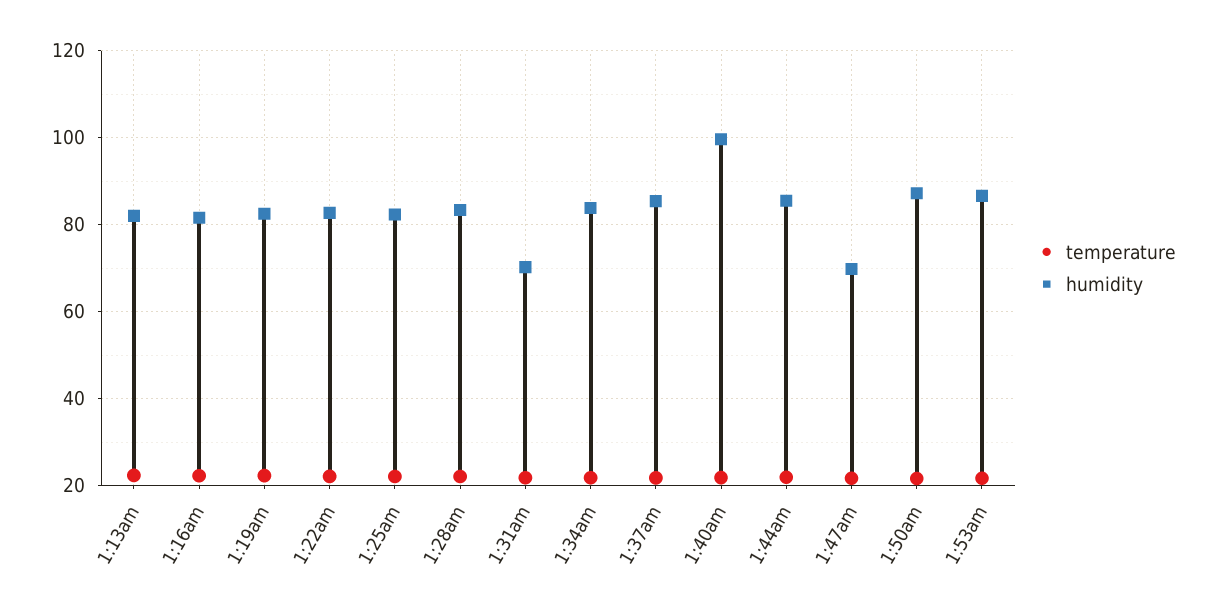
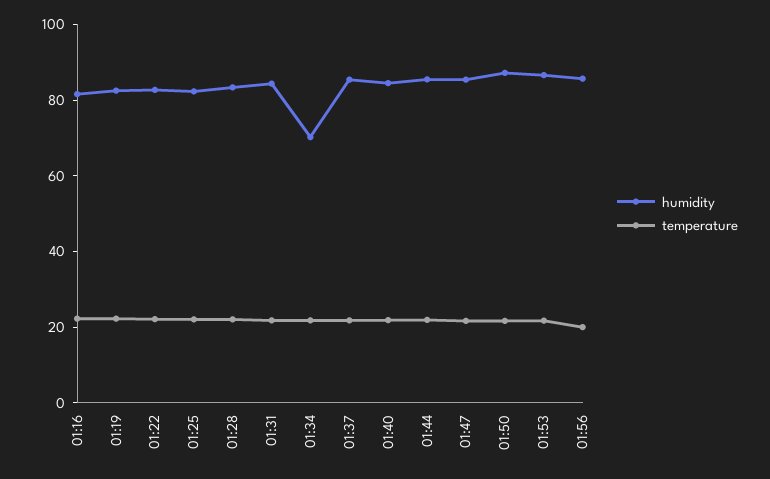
temperature, 1:13am: 22 -> none
humidity, 1:13am: 82 -> none
humidity, 1:31am: 70 -> 85
humidity, 1:34am: 84 -> 70
humidity, 1:40am: 100 -> 85
humidity, 1:47am: 70 -> 85
humidity, 01:56: none -> 85
temperature, 01:56: none -> 20

